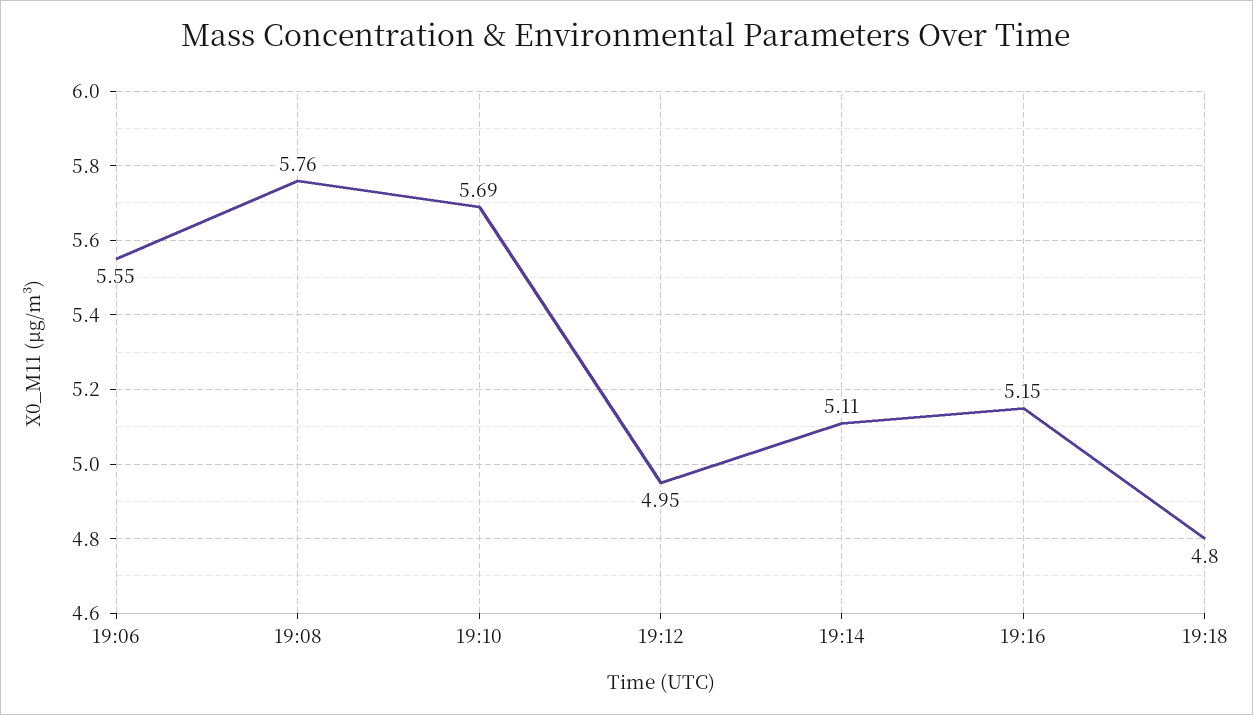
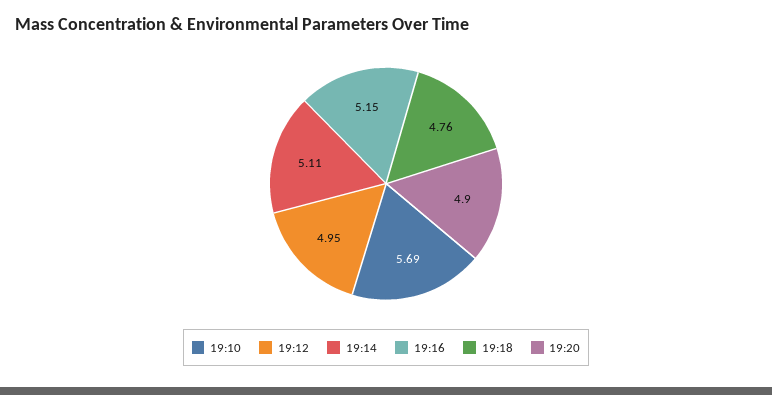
19:06: 5.55 -> none
19:08: 5.76 -> none
19:18: 4.8 -> 4.76
19:20: none -> 4.9

